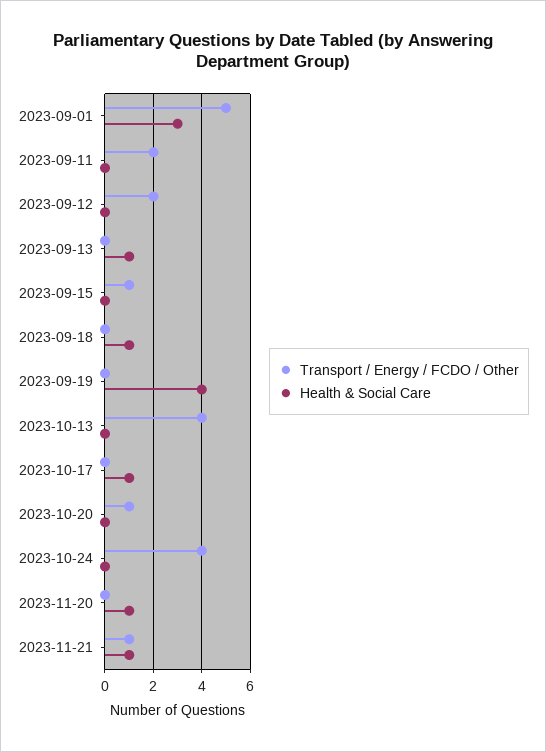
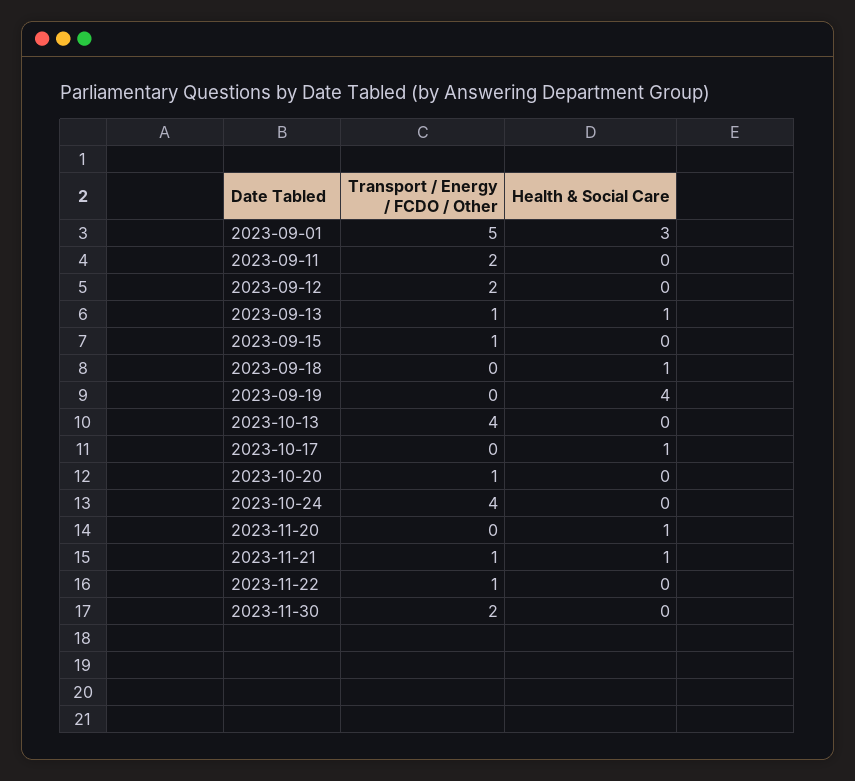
Transport / Energy / FCDO / Other, 2023-09-13: 0 -> 1
Transport / Energy / FCDO / Other, 2023-11-22: none -> 1
Health & Social Care, 2023-11-22: none -> 0
Transport / Energy / FCDO / Other, 2023-11-30: none -> 2
Health & Social Care, 2023-11-30: none -> 0

